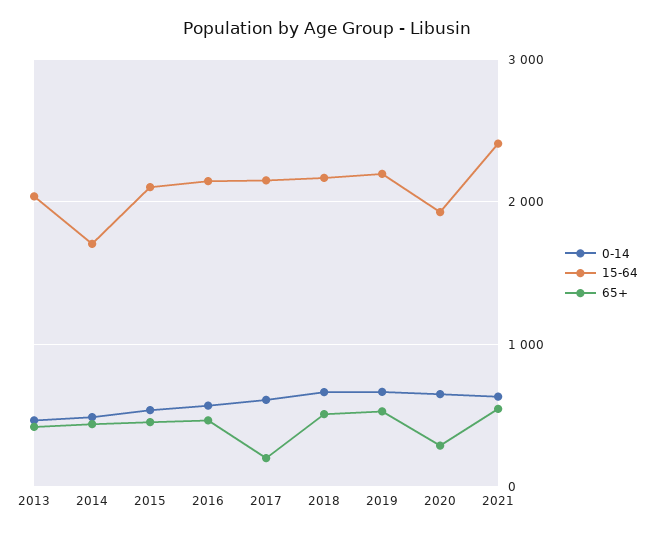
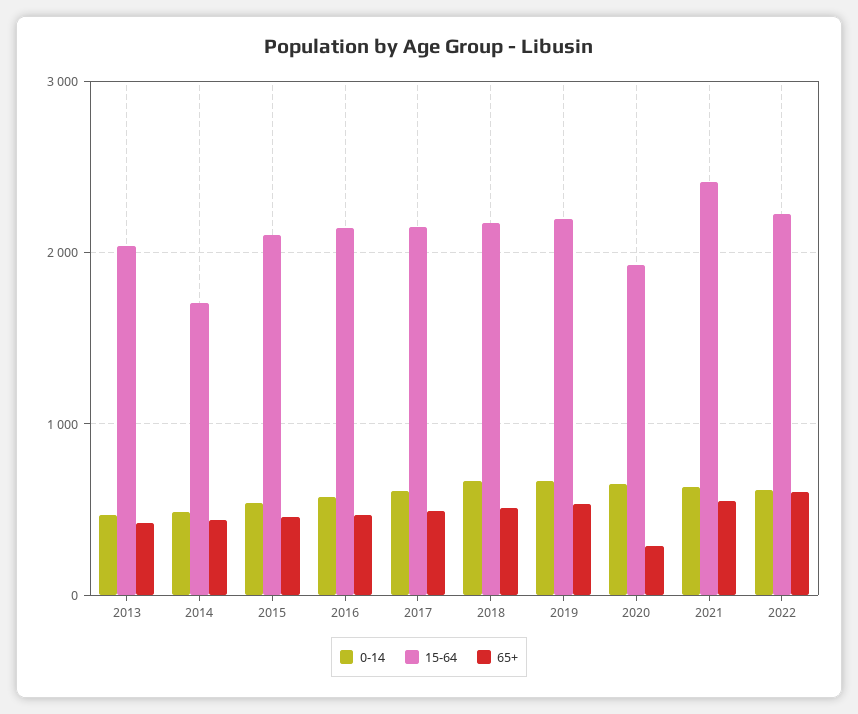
65+, 2017: 200 -> 500
0-14, 2022: none -> 600
15-64, 2022: none -> 2200
65+, 2022: none -> 600

